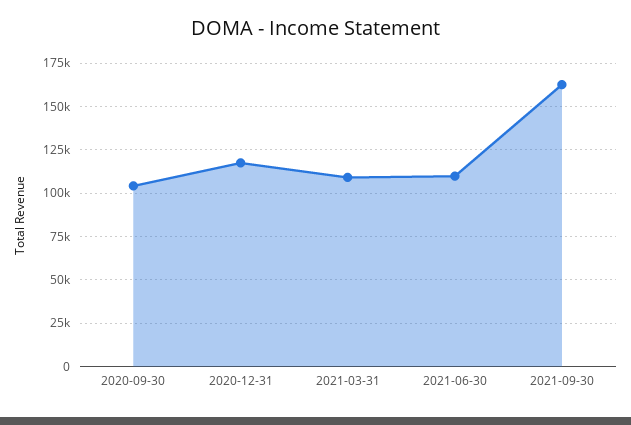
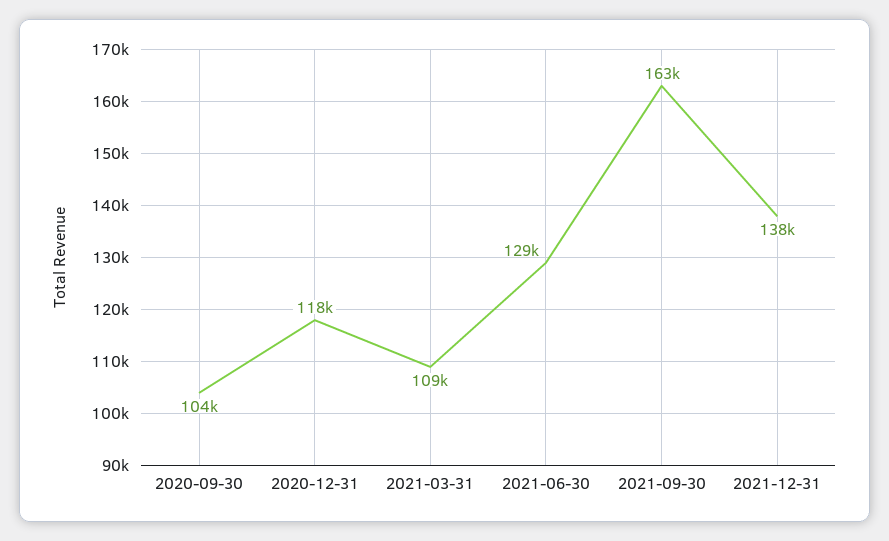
2021-06-30: 110000 -> 129000
2021-12-31: none -> 138000

